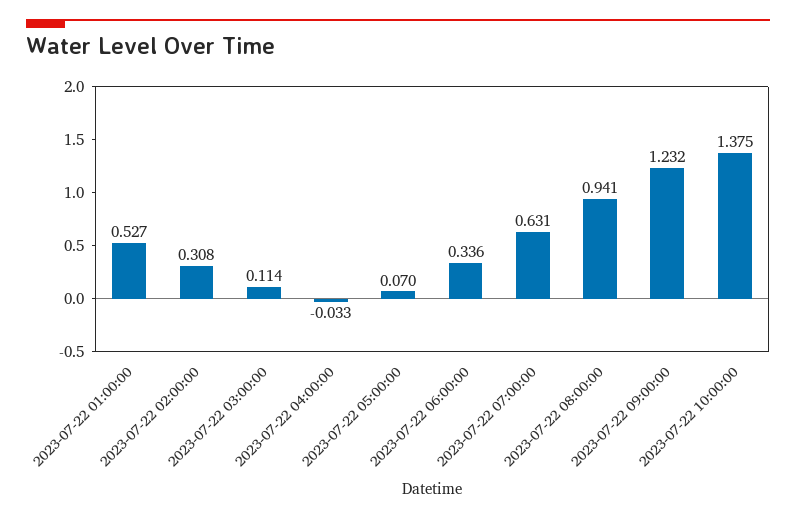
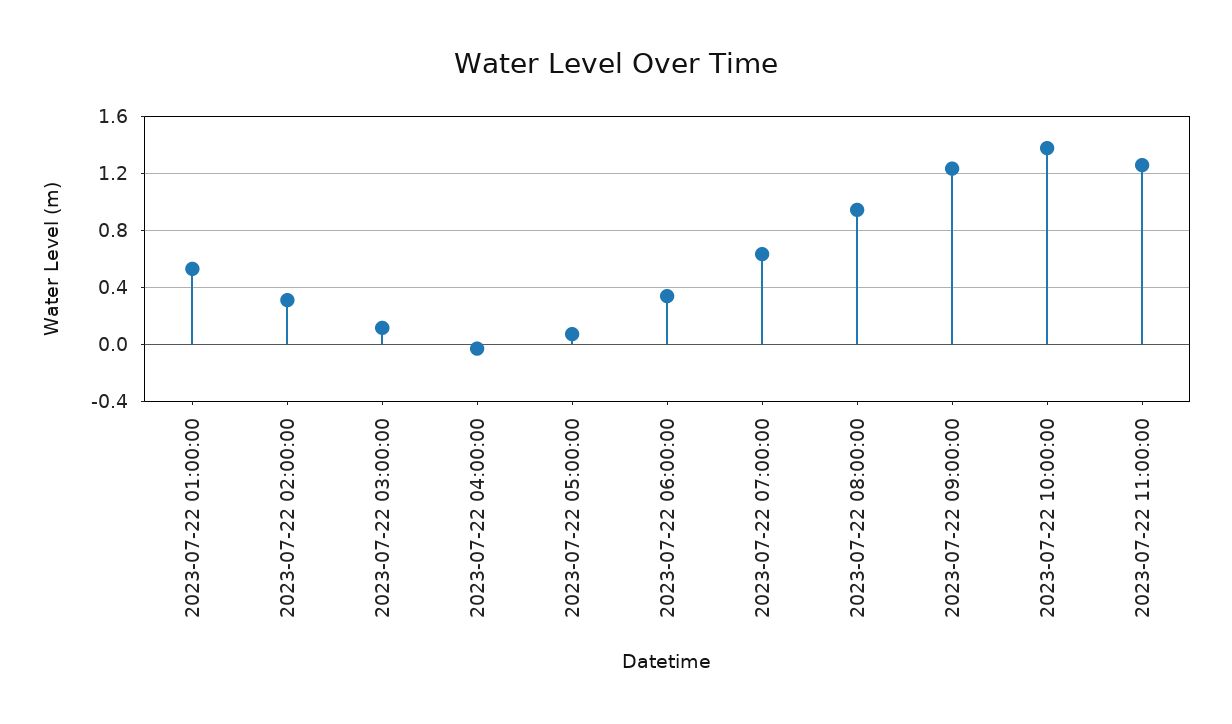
2023-07-22 11:00:00: none -> 1.25

